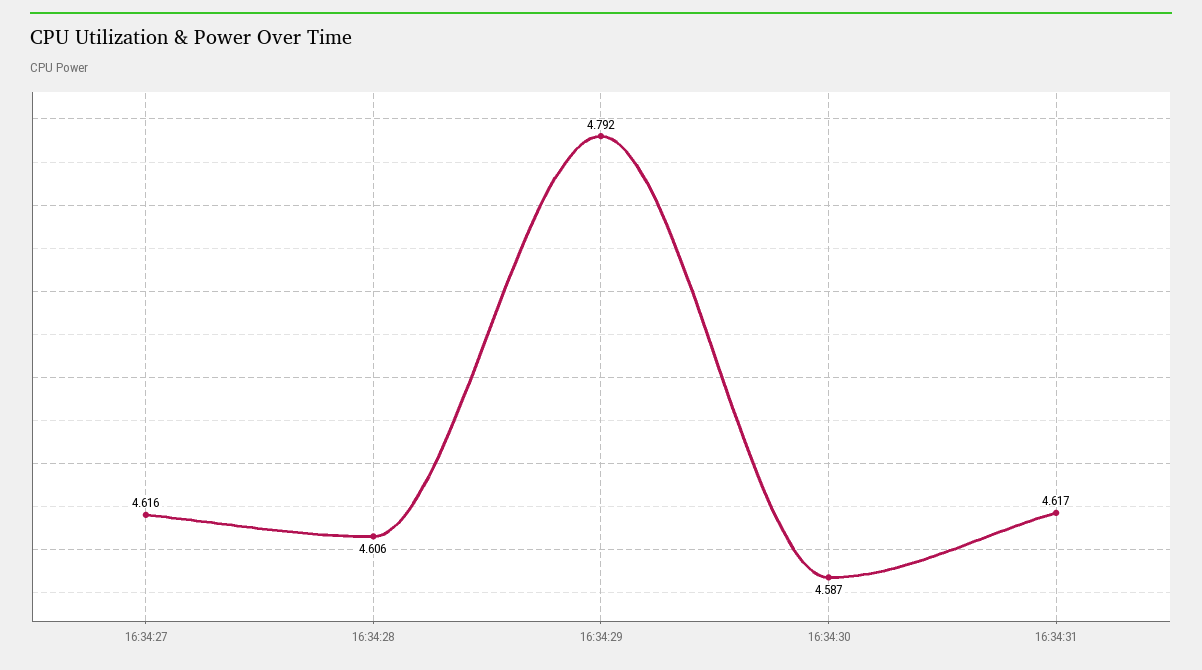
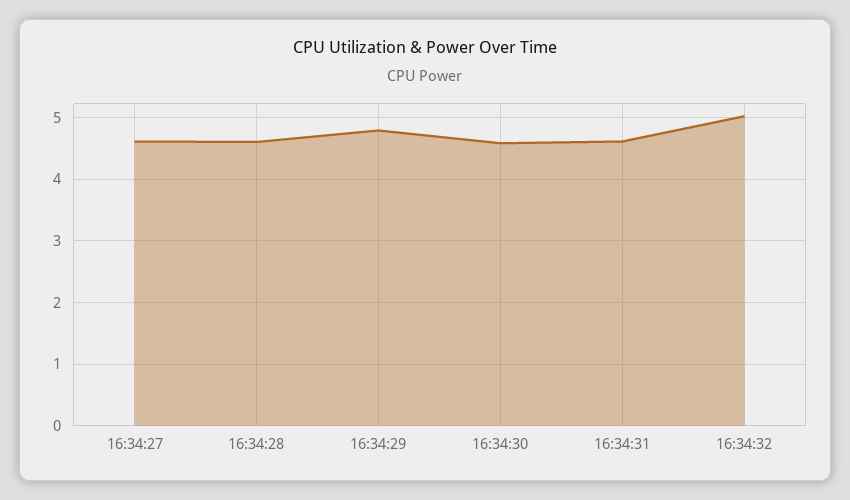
16:34:32: none -> 5

